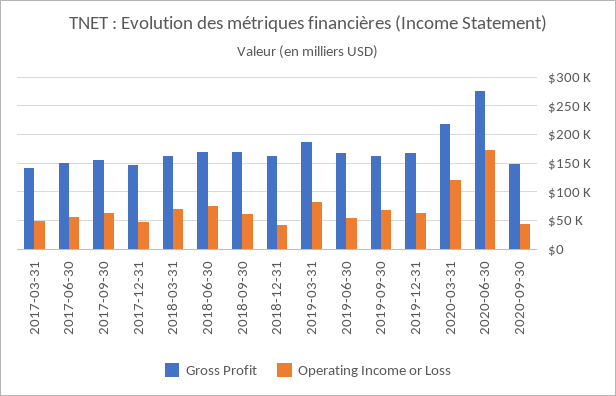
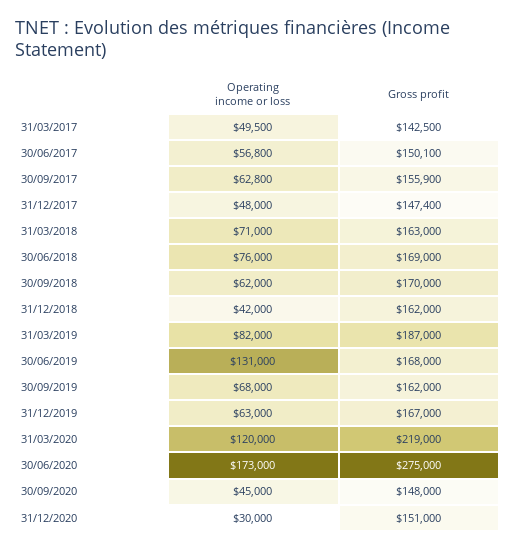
Operating Income or Loss, 2019-06-30: 50000 -> 131000
Operating Income or Loss, 31/12/2020: none -> 30000
Gross Profit, 31/12/2020: none -> 151000

